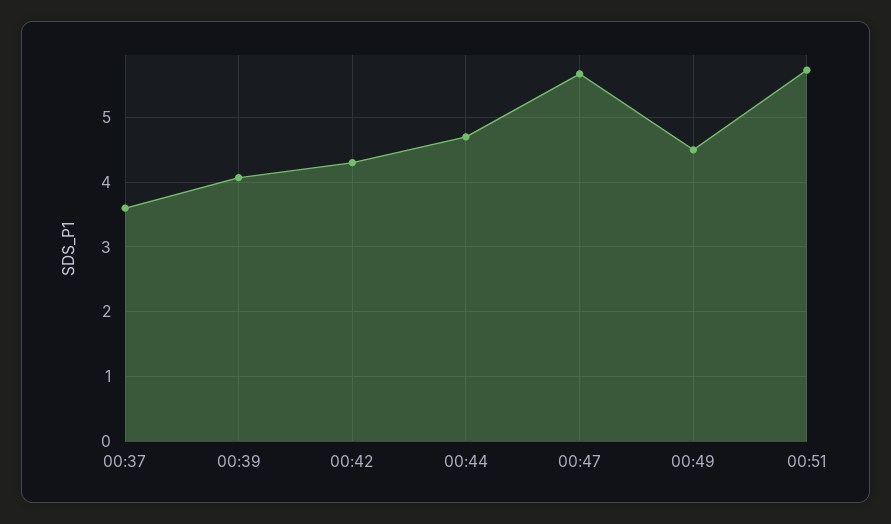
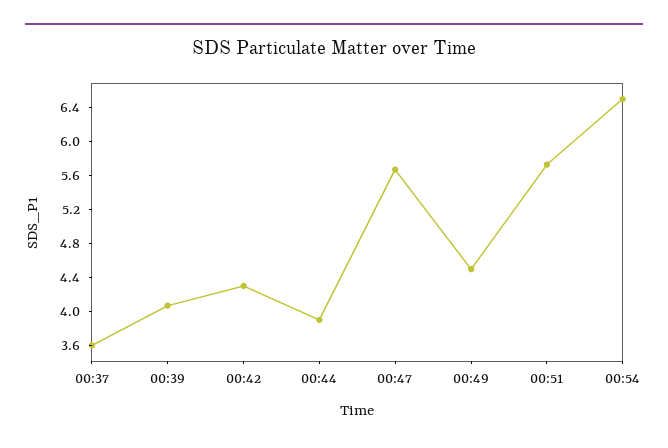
00:44: 4.7 -> 3.9
00:54: none -> 6.5

